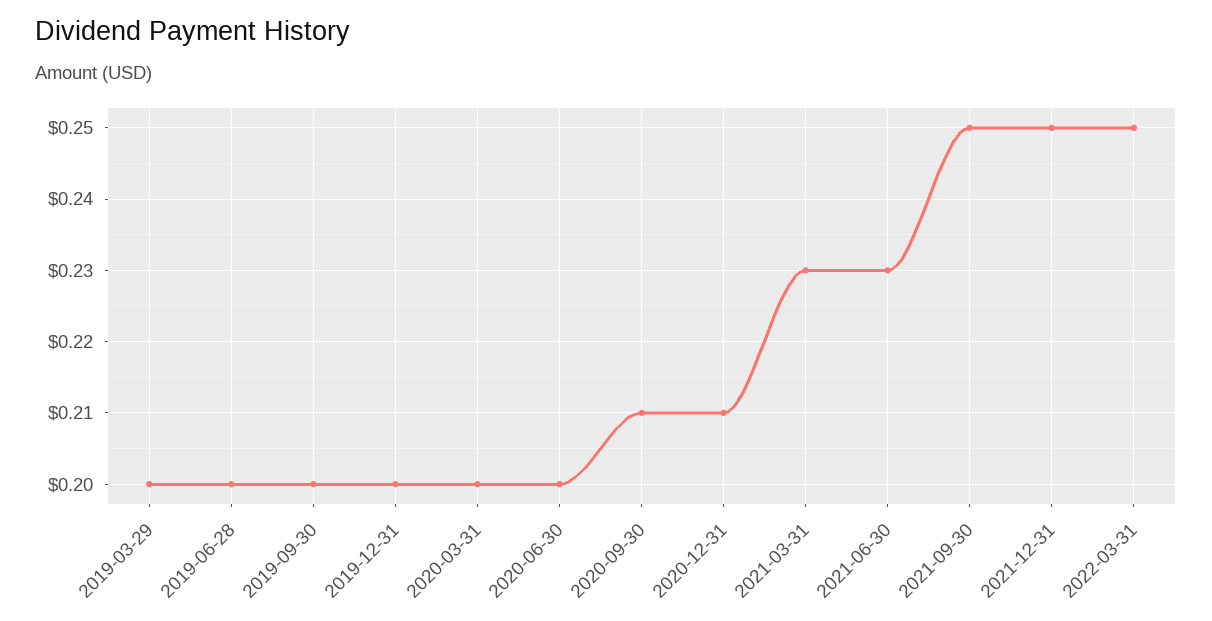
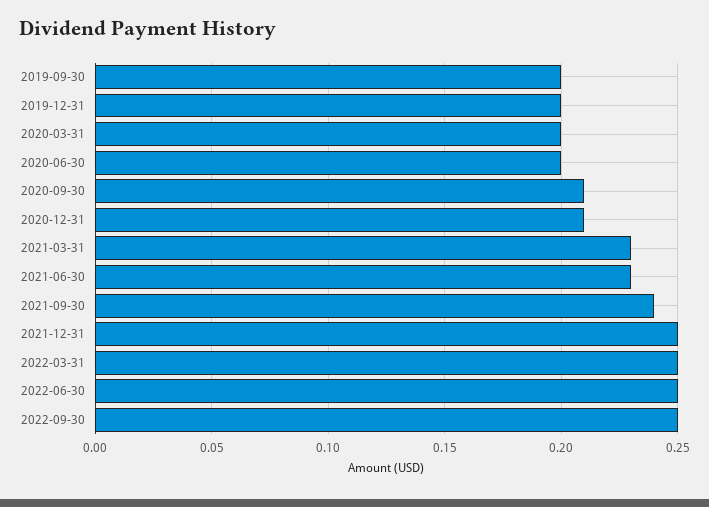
2019-03-29: 0.2 -> none
2019-06-28: 0.2 -> none
2021-09-30: 0.25 -> 0.24
2022-06-30: none -> 0.25
2022-09-30: none -> 0.25

